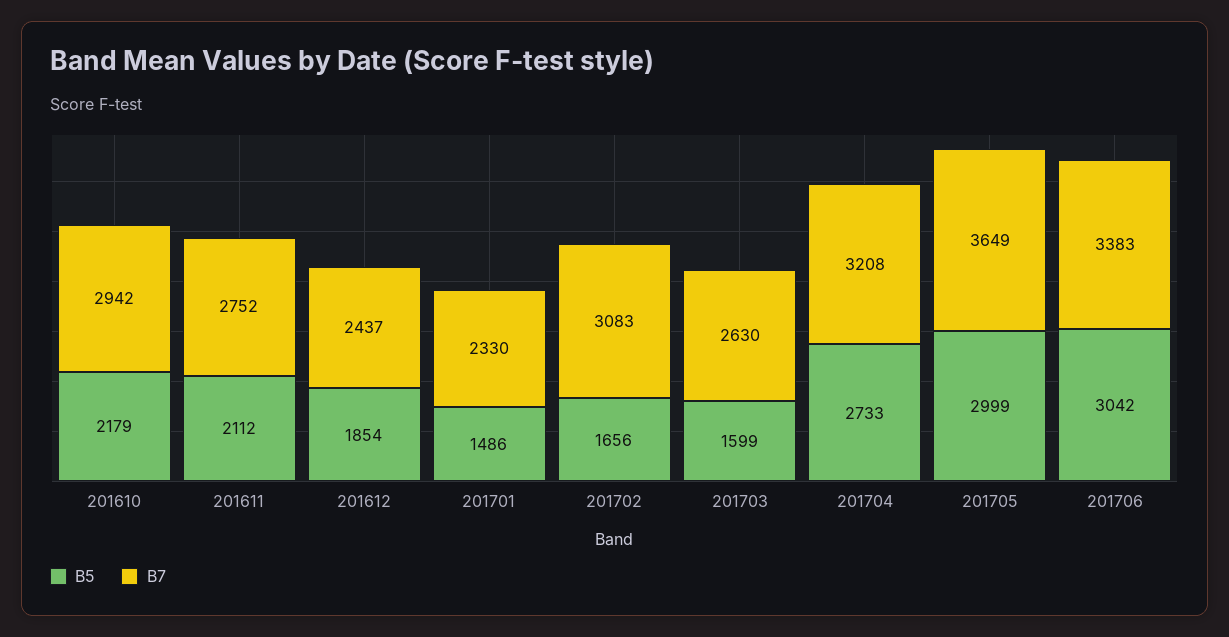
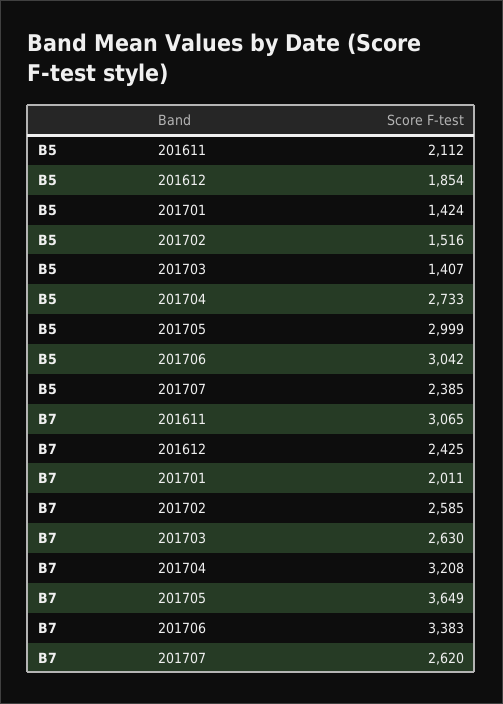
B5, 201610: 2179 -> none
B7, 201610: 2942 -> none
B7, 201611: 2752 -> 3065
B7, 201612: 2437 -> 2425
B5, 201701: 1486 -> 1424
B7, 201701: 2330 -> 2011
B5, 201702: 1656 -> 1516
B7, 201702: 3083 -> 2585
B5, 201703: 1599 -> 1407
B5, 201707: none -> 2385
B7, 201707: none -> 2620

